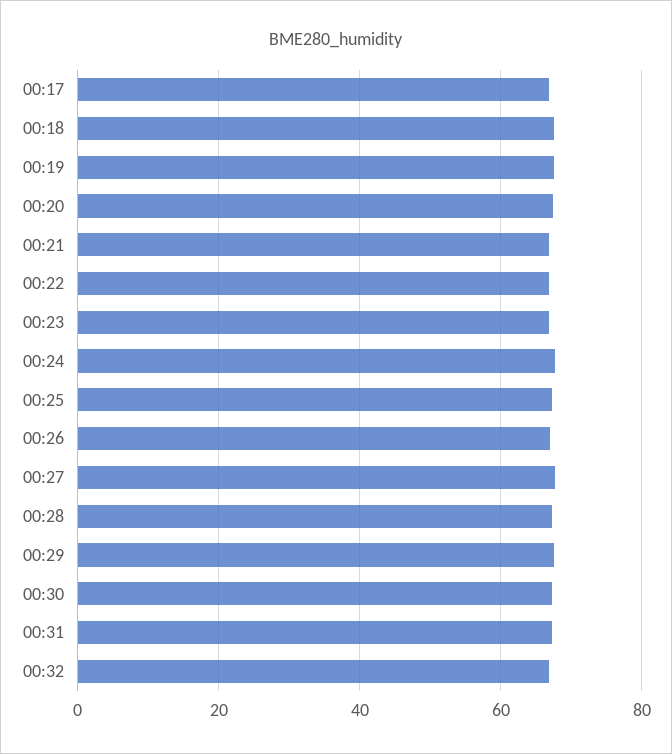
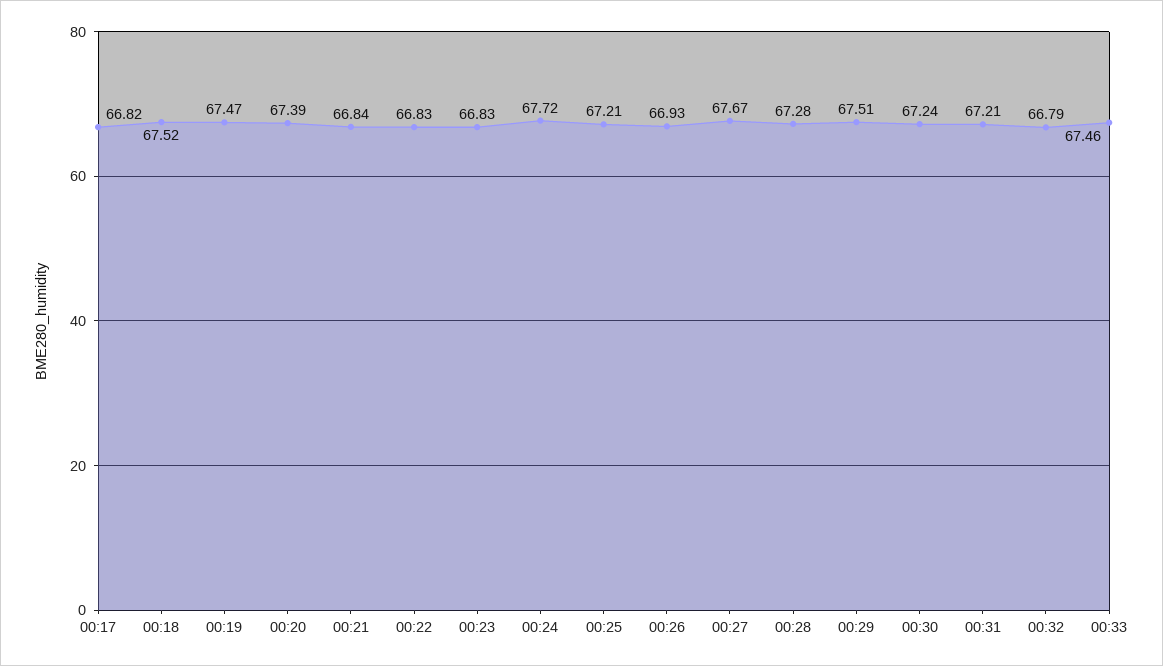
00:33: none -> 67.46

